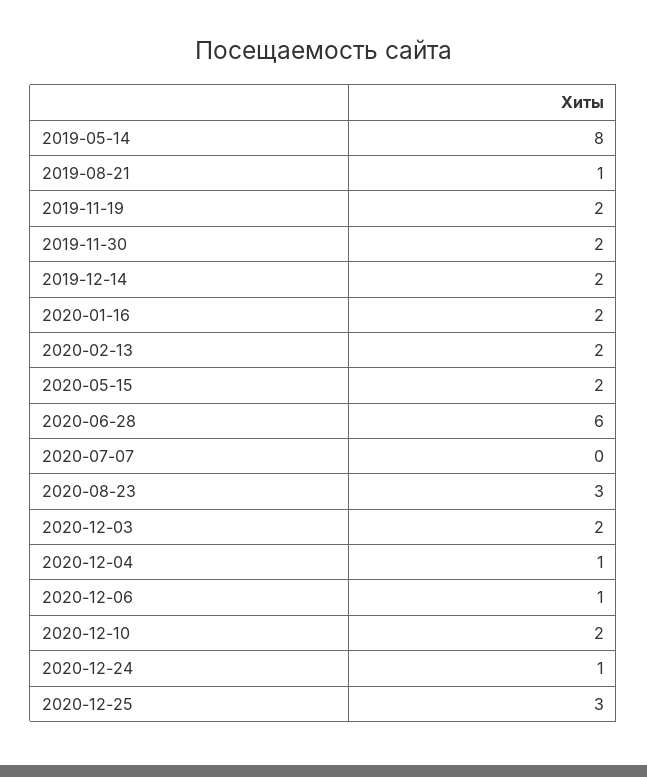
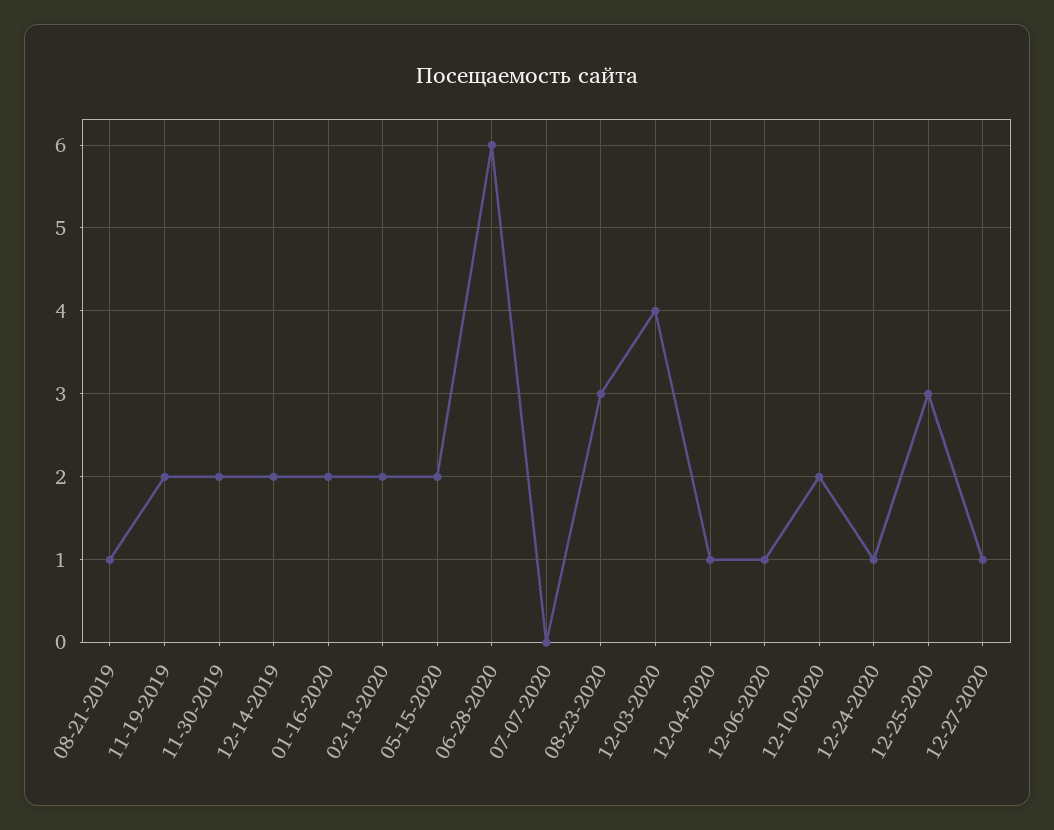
2019-05-14: 8 -> none
2020-12-03: 2 -> 4
12-27-2020: none -> 1

